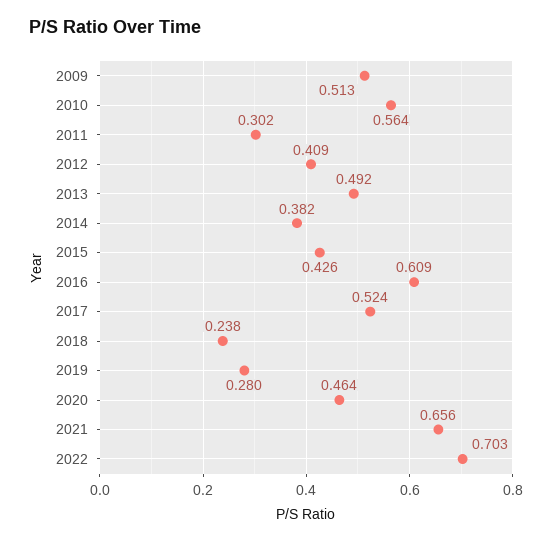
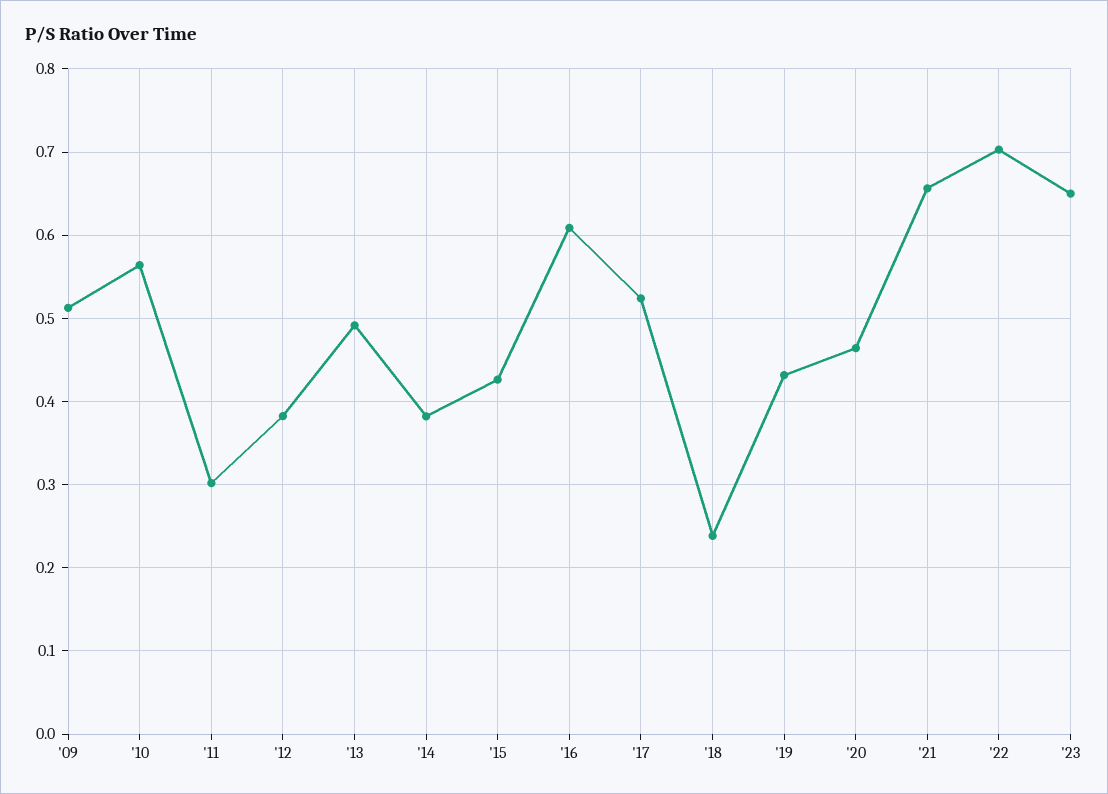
2012: 0.409 -> 0.38
2019: 0.28 -> 0.43
'23: none -> 0.65

